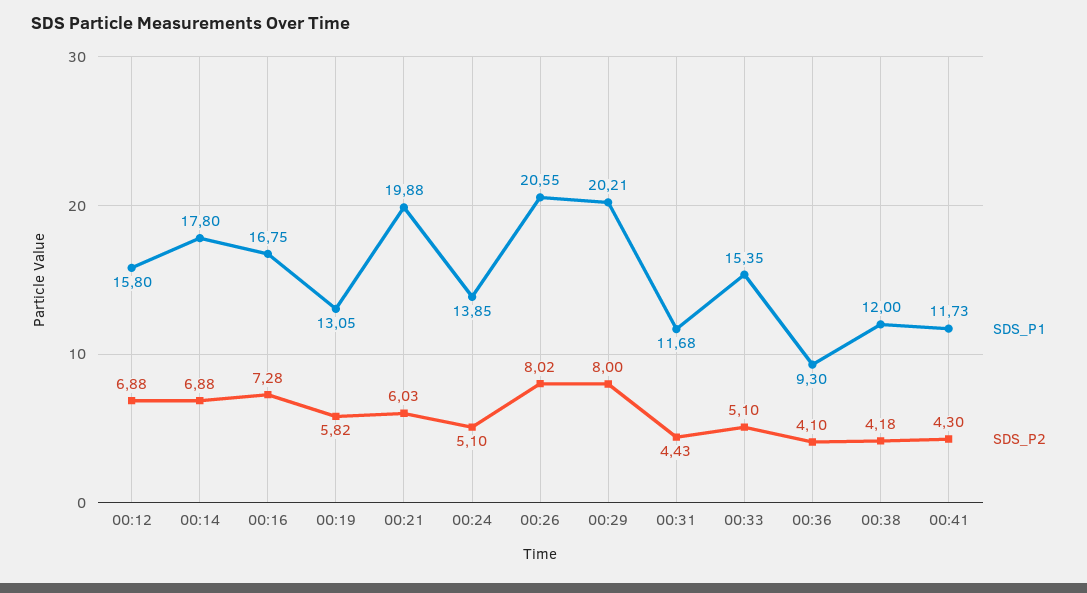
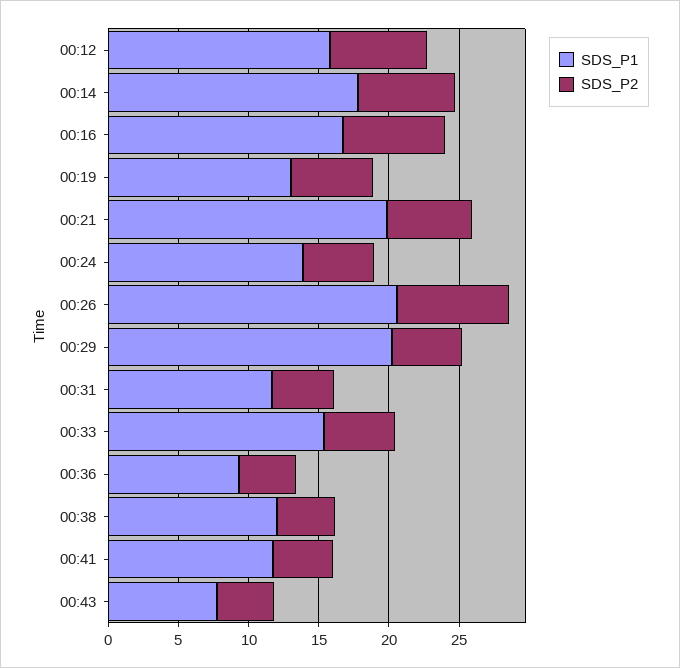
SDS_P2, 00:29: 8 -> 5
SDS_P1, 00:43: none -> 8
SDS_P2, 00:43: none -> 4

